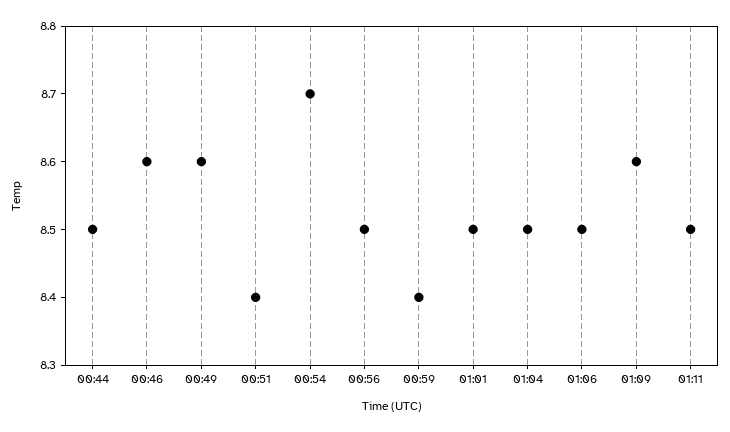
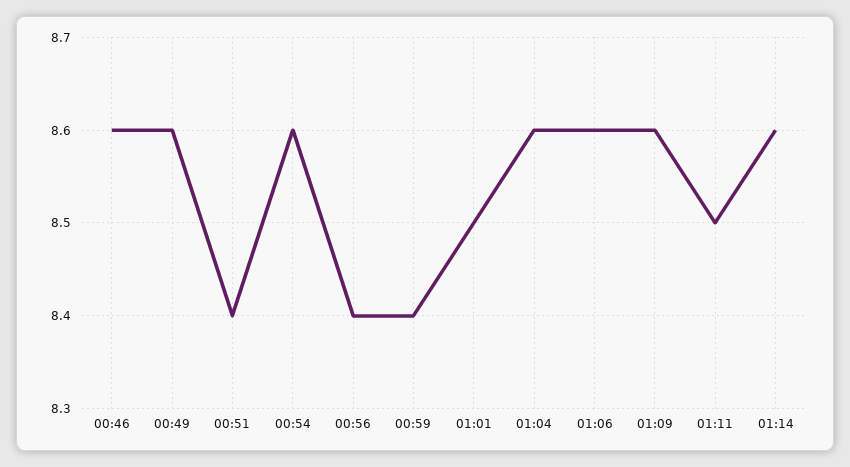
00:44: 8.5 -> none
00:54: 8.7 -> 8.6
00:56: 8.5 -> 8.4
01:04: 8.5 -> 8.6
01:06: 8.5 -> 8.6
01:14: none -> 8.6

